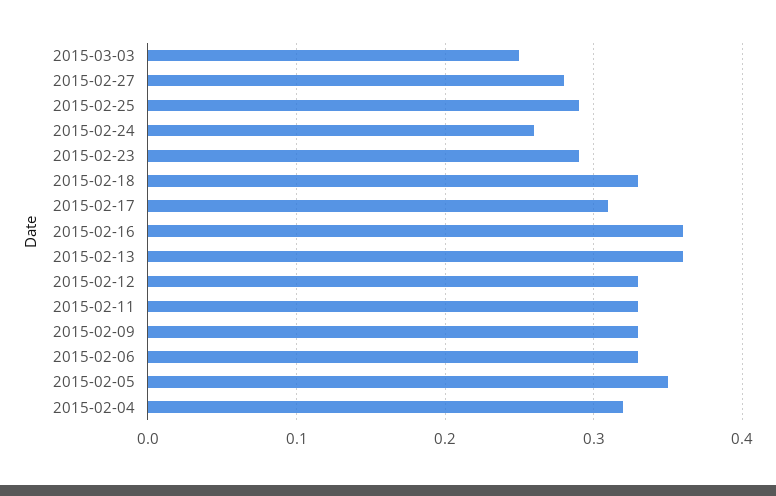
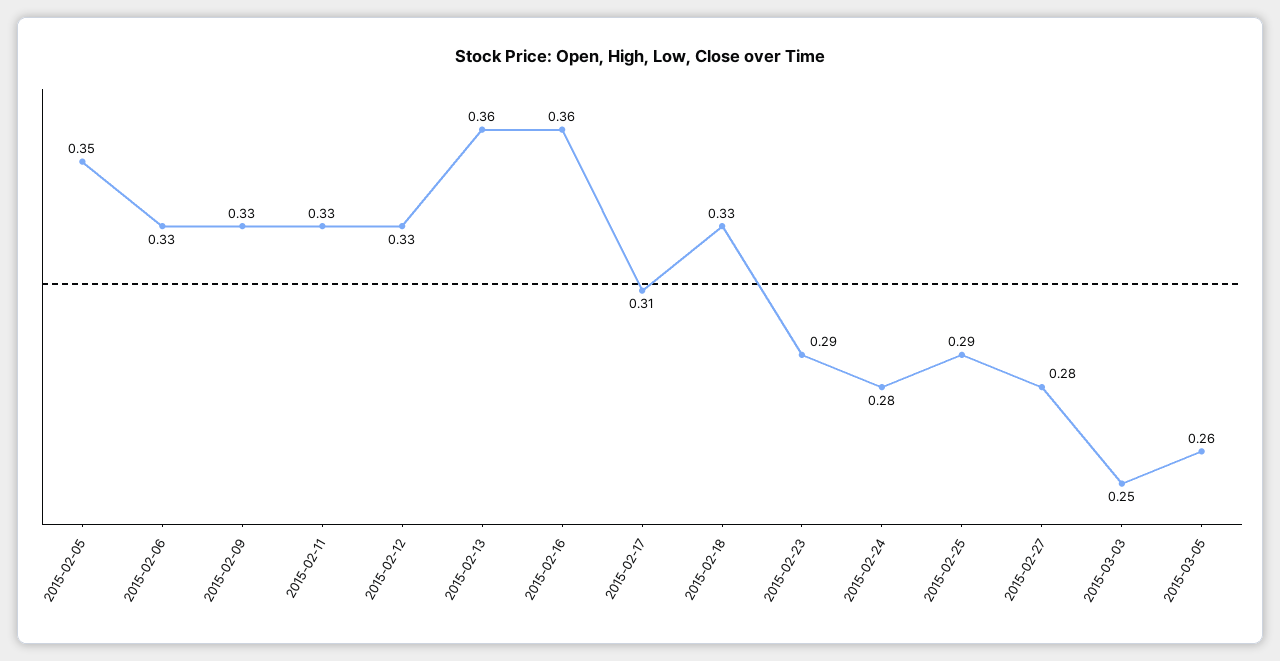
2015-02-24: 0.26 -> 0.28
2015-02-04: 0.32 -> none
2015-03-05: none -> 0.26

